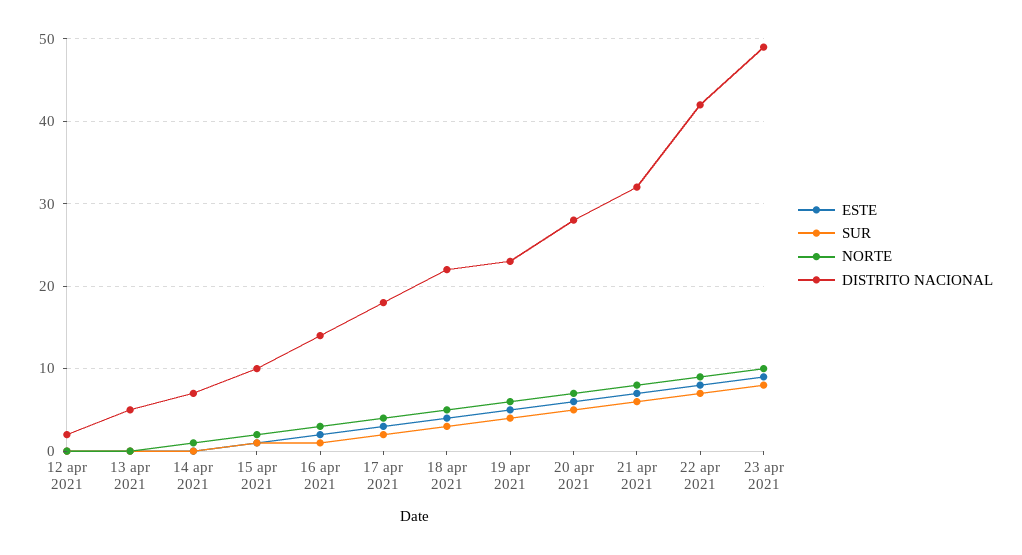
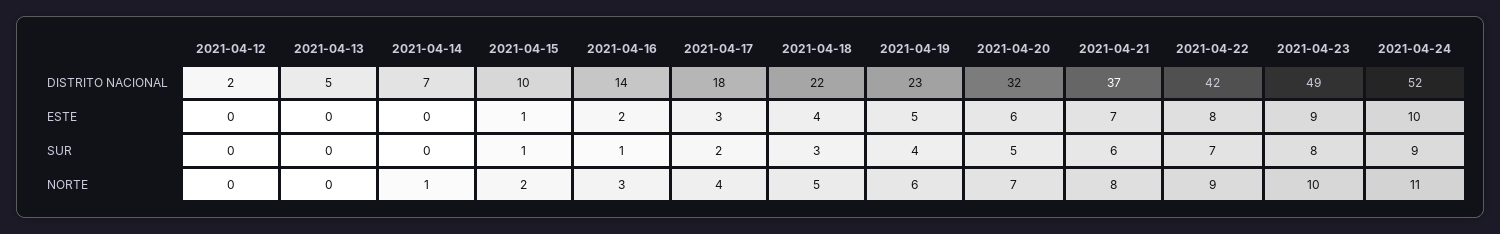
DISTRITO NACIONAL, 20 apr 2021: 28 -> 32
DISTRITO NACIONAL, 21 apr 2021: 32 -> 37
DISTRITO NACIONAL, 2021-04-24: none -> 52
ESTE, 2021-04-24: none -> 10
SUR, 2021-04-24: none -> 9
NORTE, 2021-04-24: none -> 11

